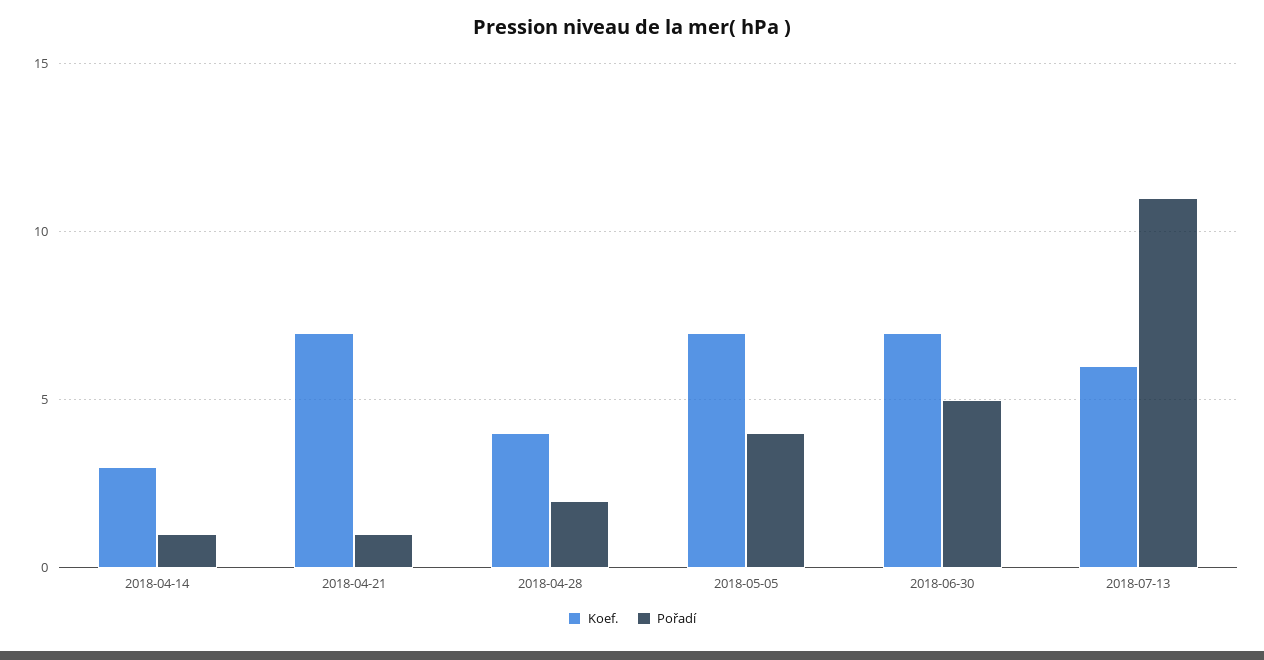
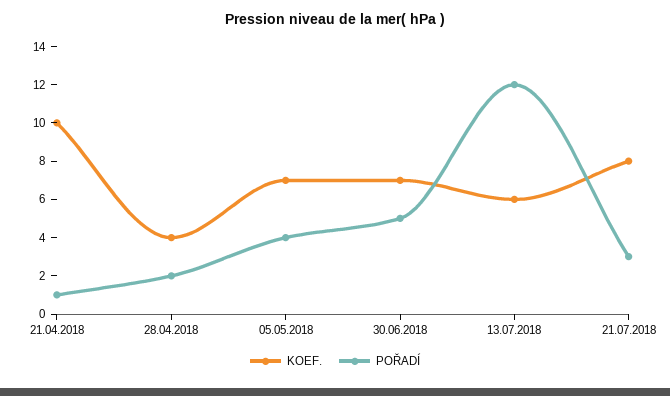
Koef., 2018-04-14: 3 -> none
Pořadí, 2018-04-14: 1 -> none
Koef., 2018-04-21: 7 -> 10
Pořadí, 2018-07-13: 11 -> 12
Koef., 21.07.2018: none -> 8
Pořadí, 21.07.2018: none -> 3

